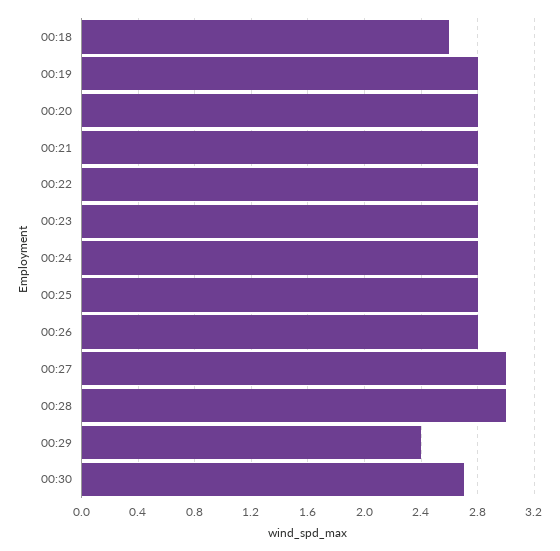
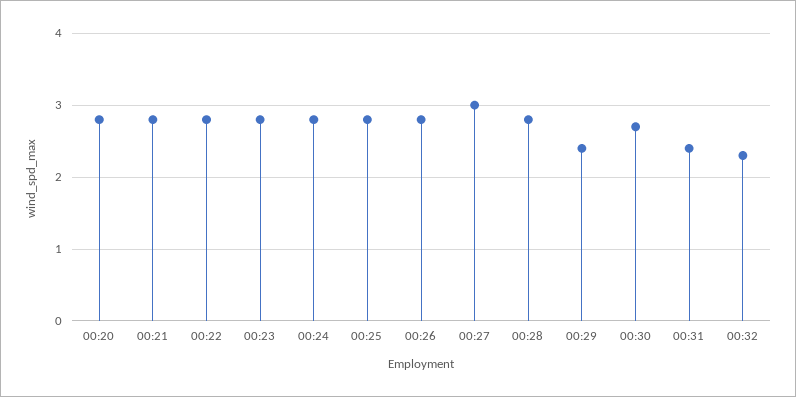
00:18: 2.6 -> none
00:19: 2.8 -> none
00:28: 3 -> 2.8
00:31: none -> 2.4
00:32: none -> 2.3

